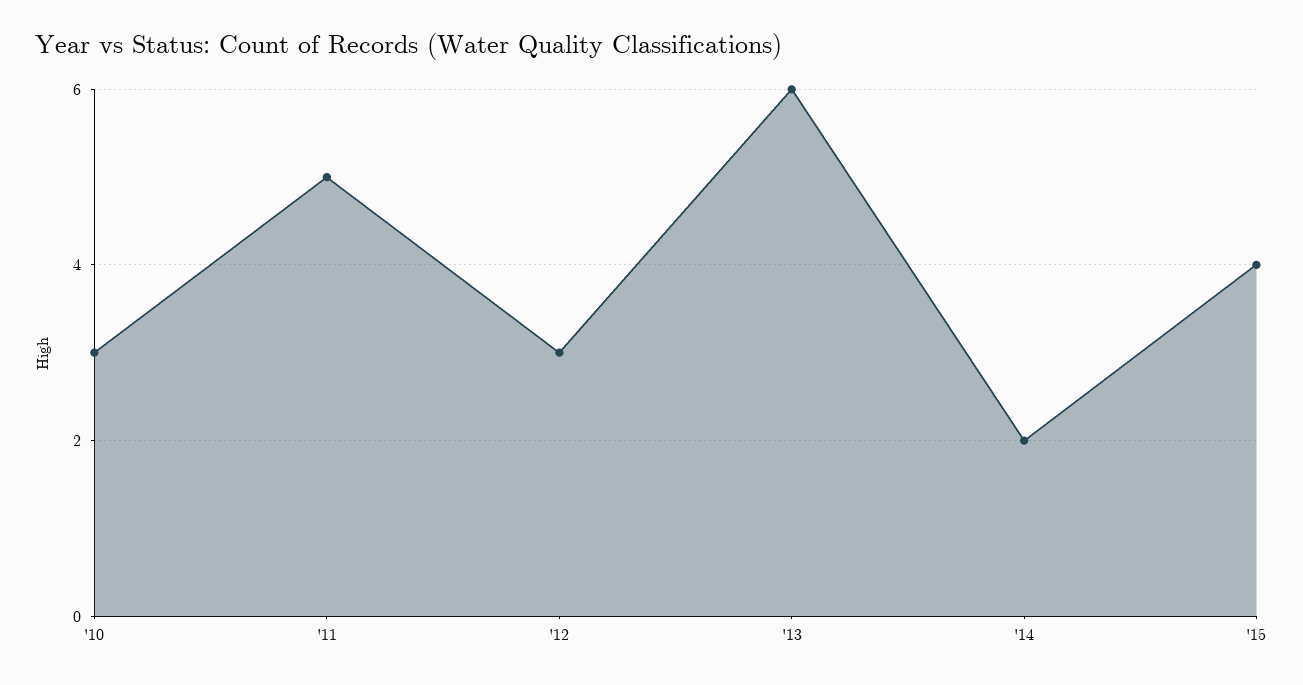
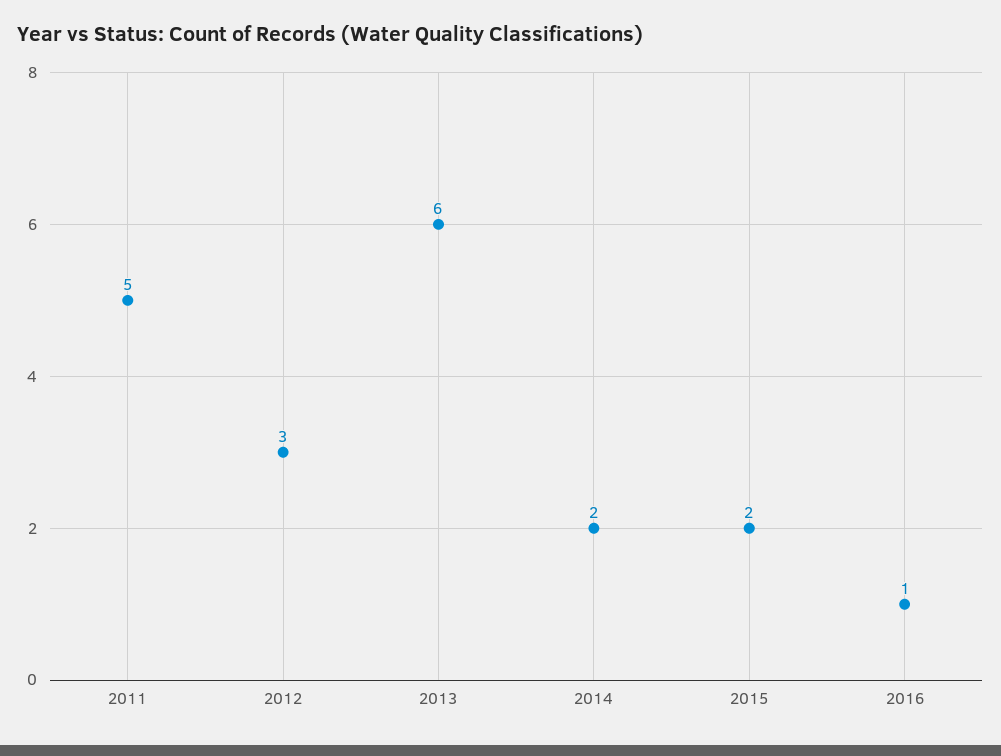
'10: 3 -> none
'15: 4 -> 2
2016: none -> 1

